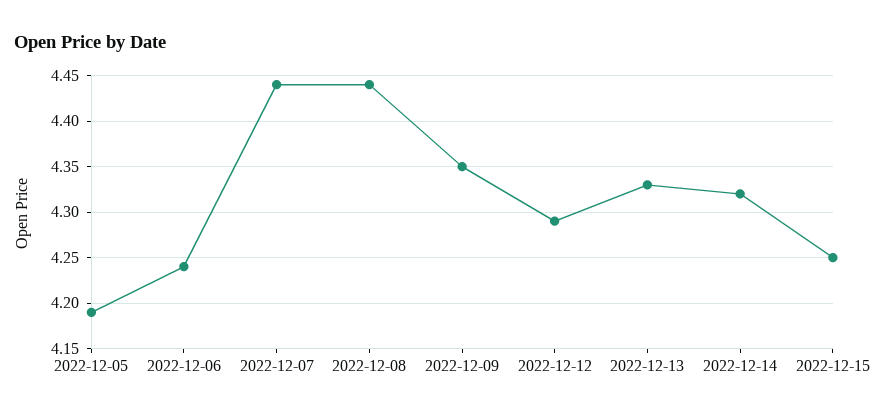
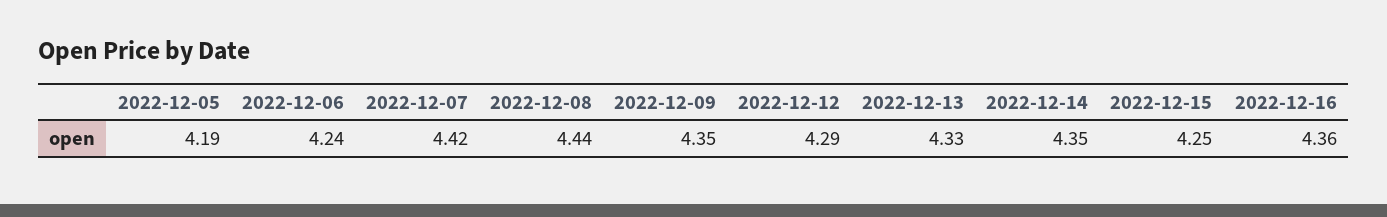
2022-12-07: 4.44 -> 4.42
2022-12-14: 4.32 -> 4.35
2022-12-16: none -> 4.36

